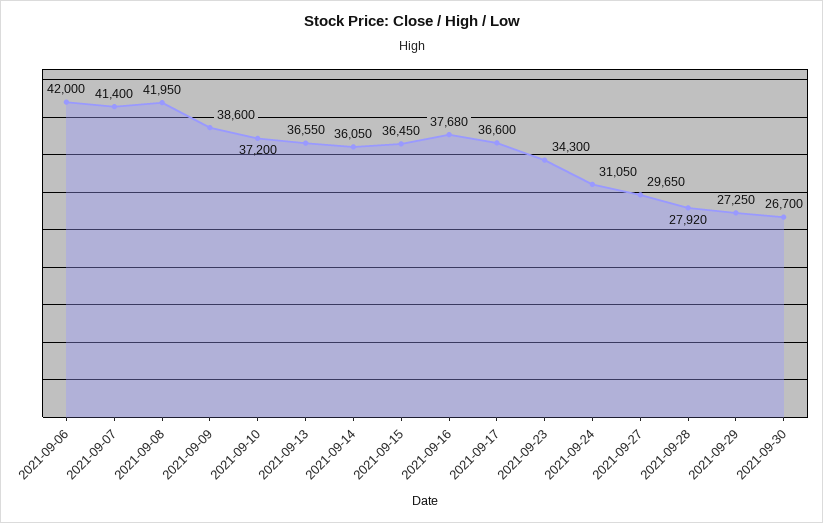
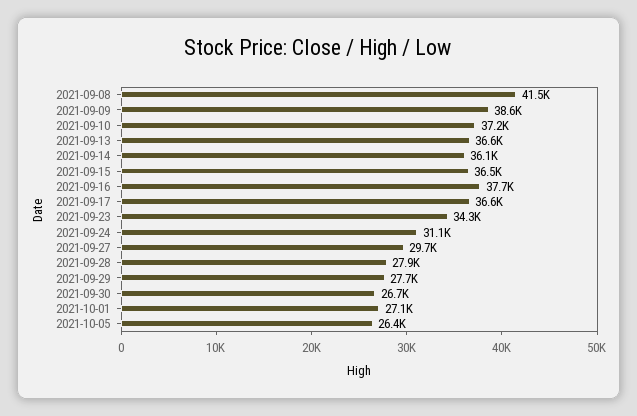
2021-09-06: 42000 -> none
2021-09-07: 41400 -> none
2021-09-08: 41950 -> 41500
2021-09-29: 27250 -> 27700
2021-10-01: none -> 27100
2021-10-05: none -> 26400

